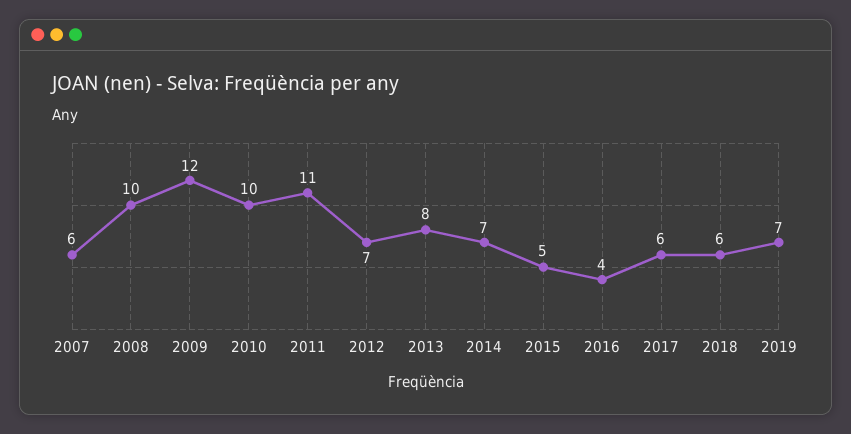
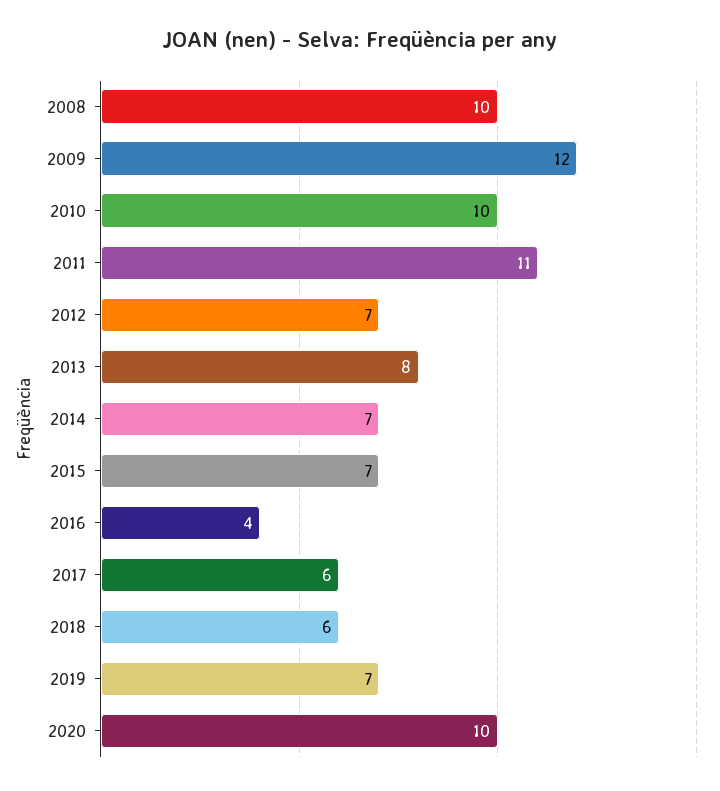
2007: 6 -> none
2015: 5 -> 7
2020: none -> 10

